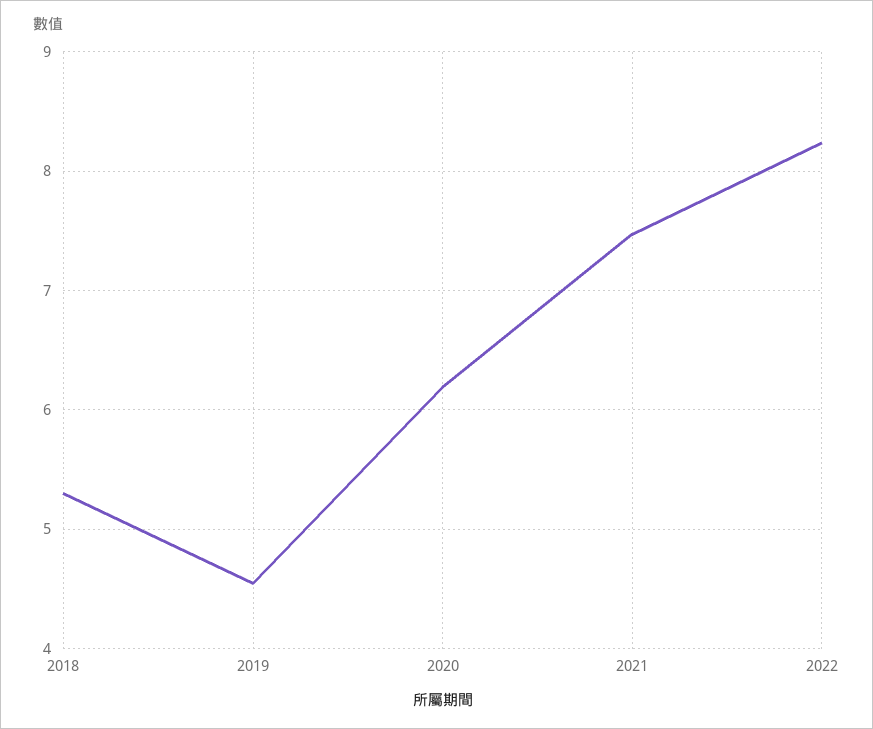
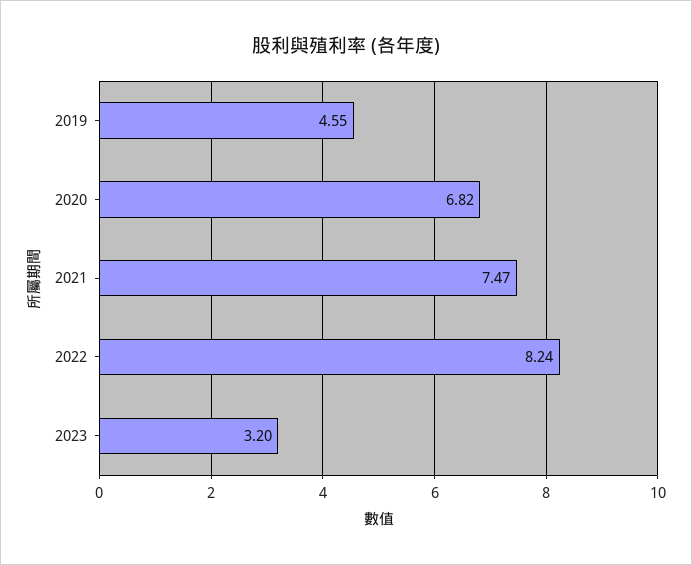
2018: 5.3 -> none
2020: 6.2 -> 6.82
2023: none -> 3.2

